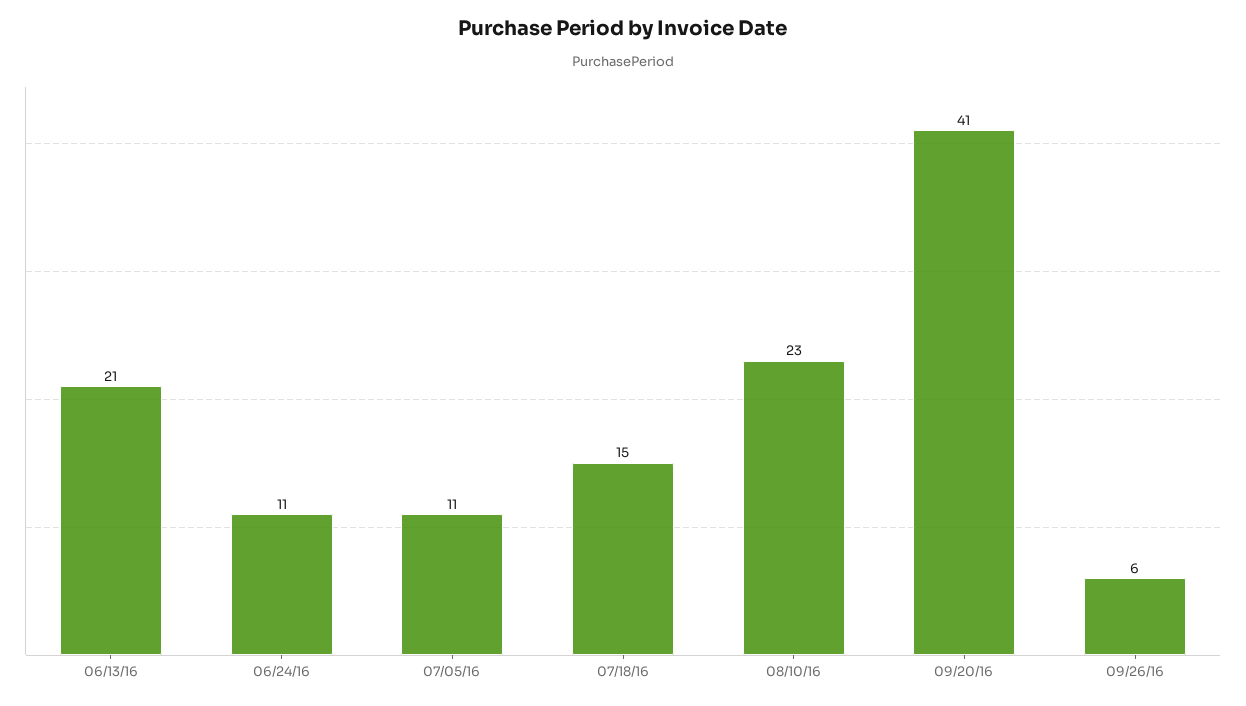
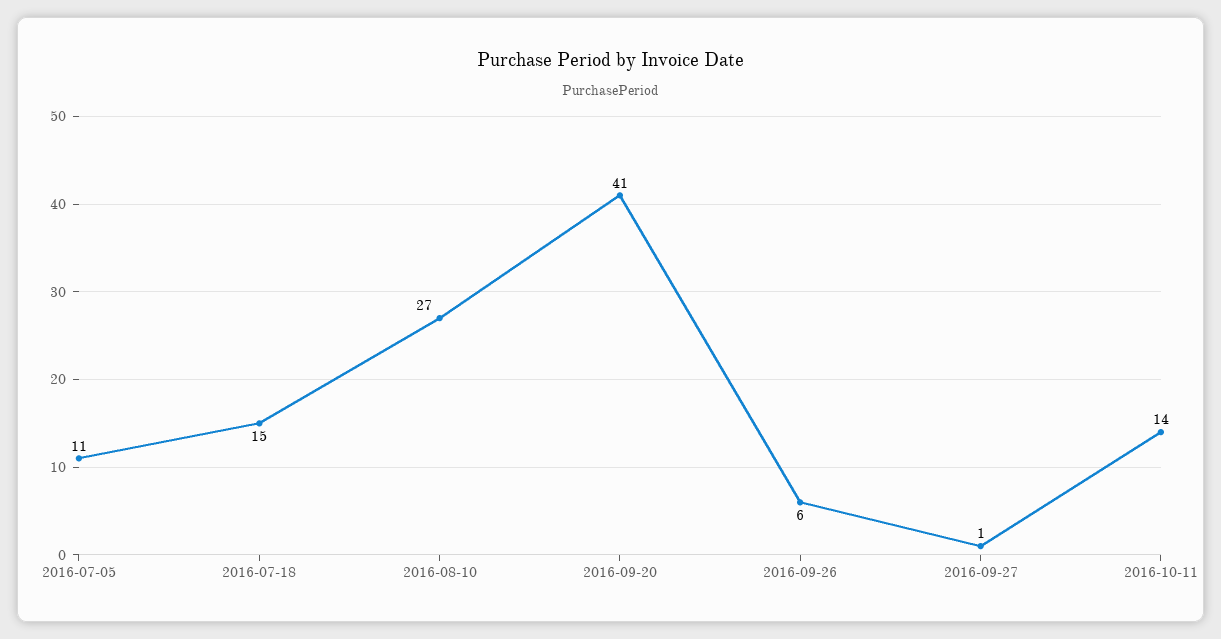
06/13/16: 21 -> none
06/24/16: 11 -> none
08/10/16: 23 -> 27
2016-09-27: none -> 1
2016-10-11: none -> 14

